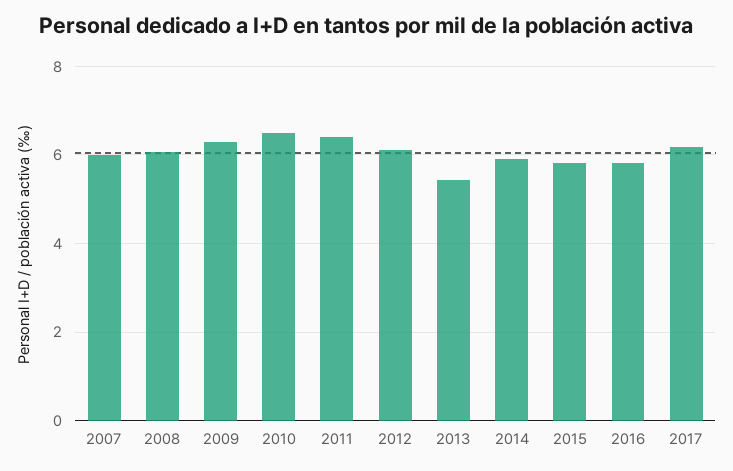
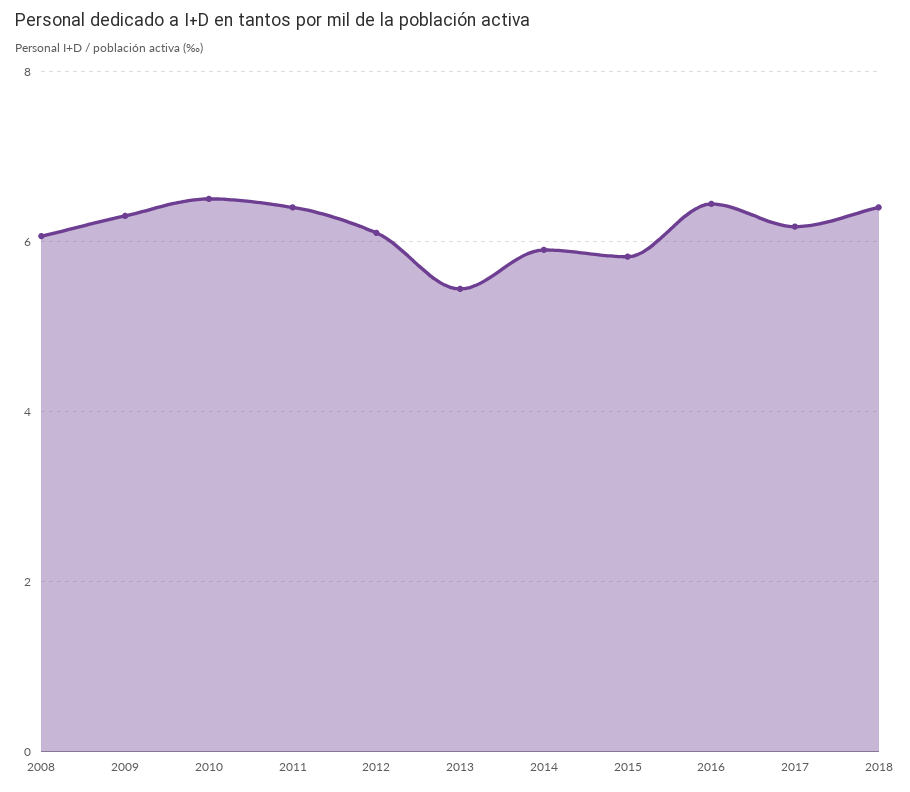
2007: 6 -> none
2016: 5.8 -> 6.4
2018: none -> 6.4

